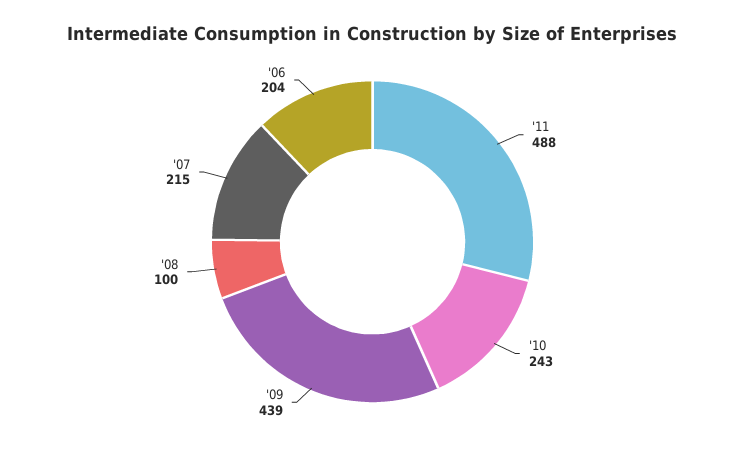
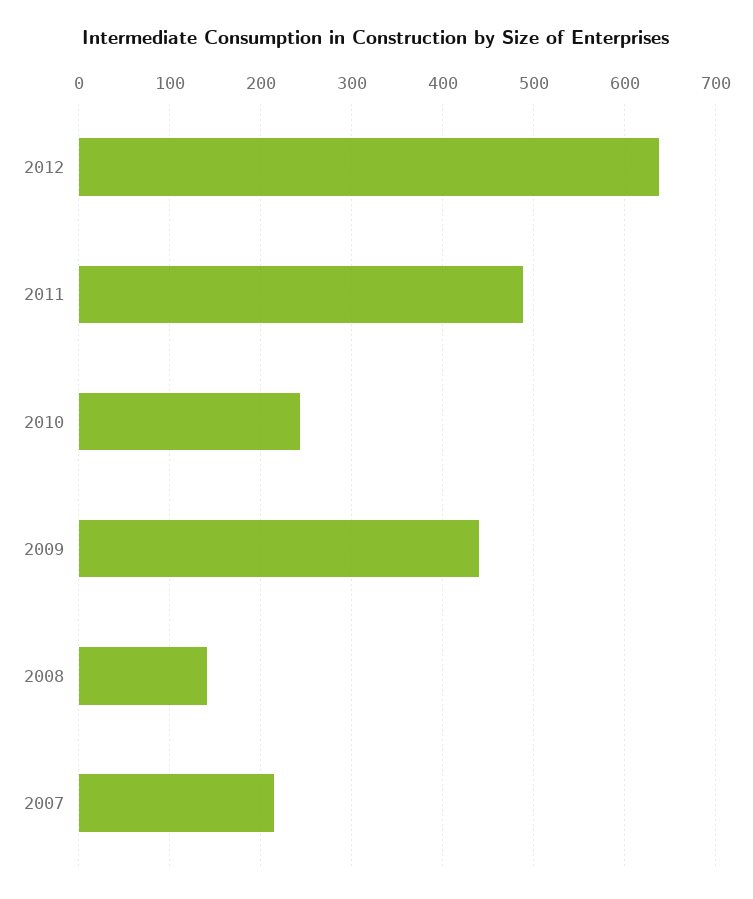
'08: 100 -> 140
'06: 204 -> none
2012: none -> 640

